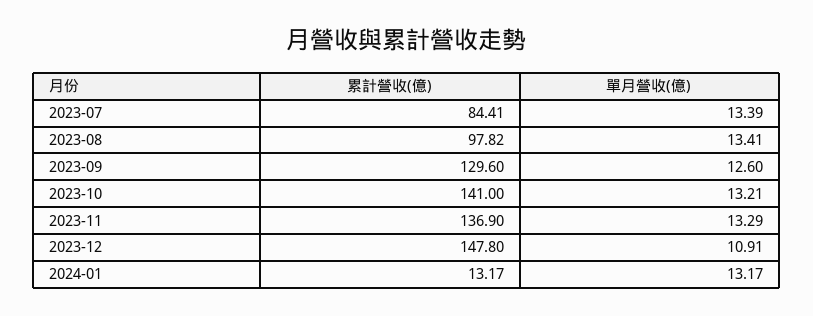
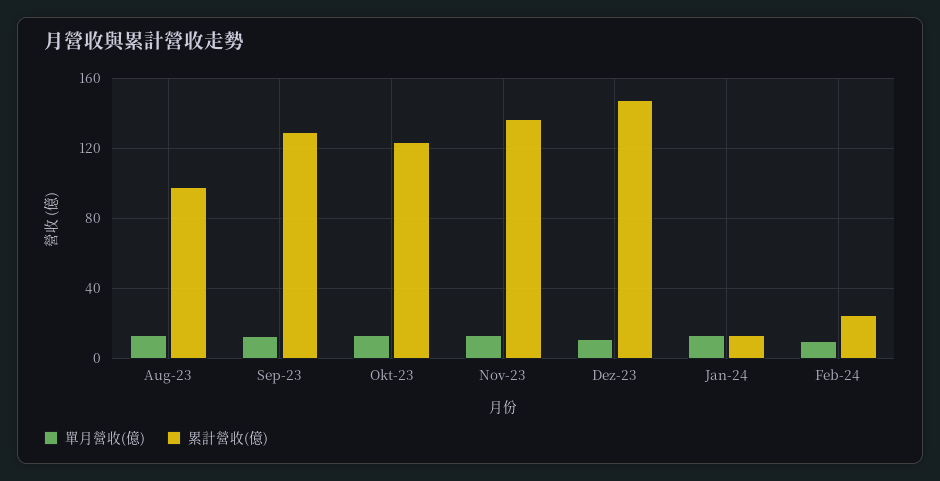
累計營收(億), 2023-07: 84.41 -> none
單月營收(億), 2023-07: 13.39 -> none
累計營收(億), 2023-10: 141 -> 125
單月營收(億), Feb-24: none -> 10
累計營收(億), Feb-24: none -> 25

